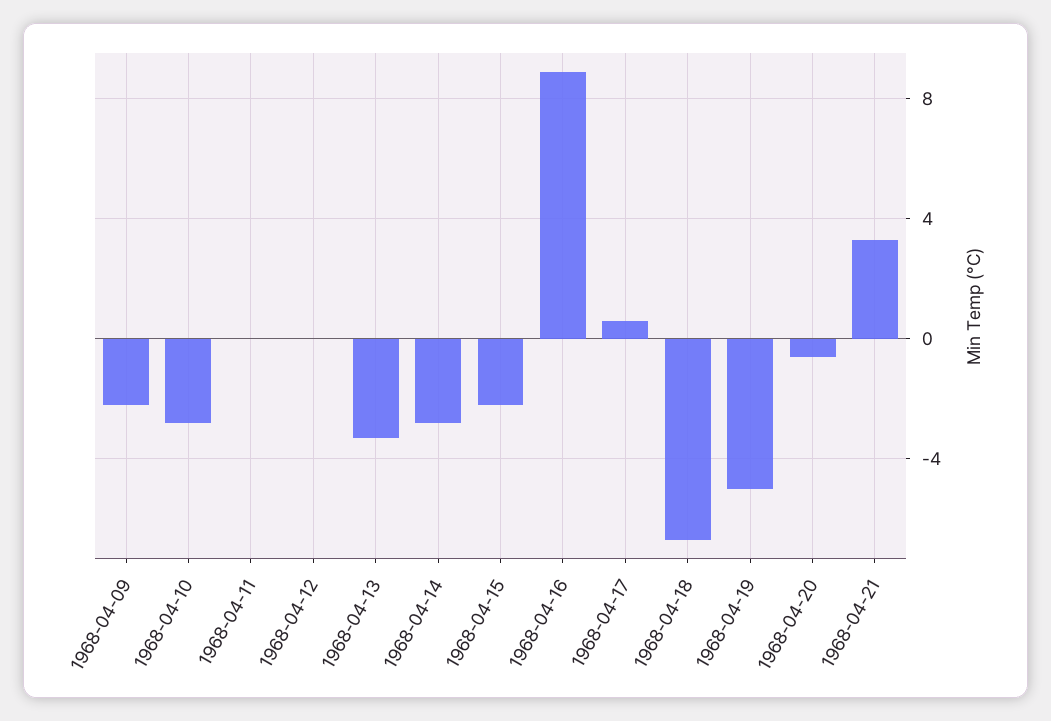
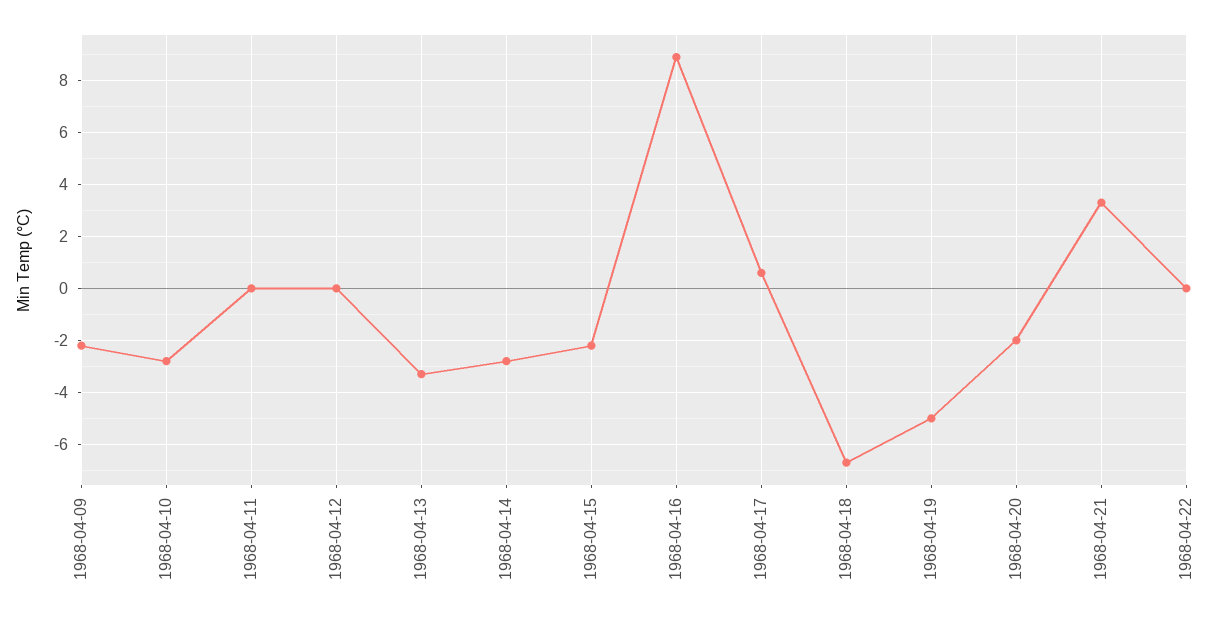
1968-04-20: -0.5 -> -2
1968-04-22: none -> 0

